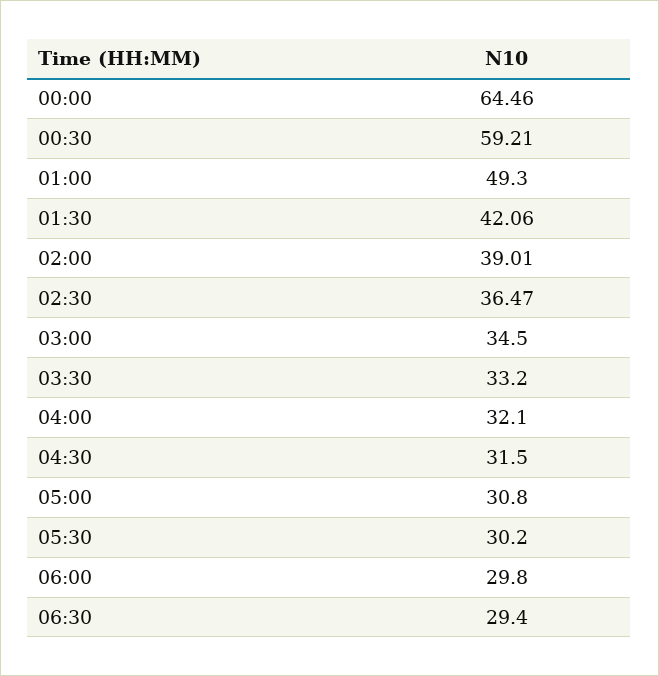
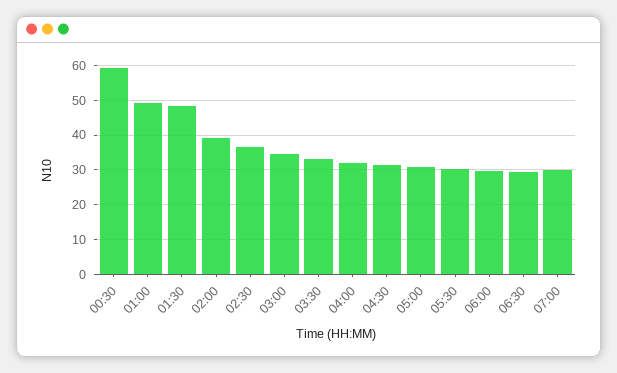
00:00: 64.46 -> none
01:30: 42.06 -> 48
07:00: none -> 30

